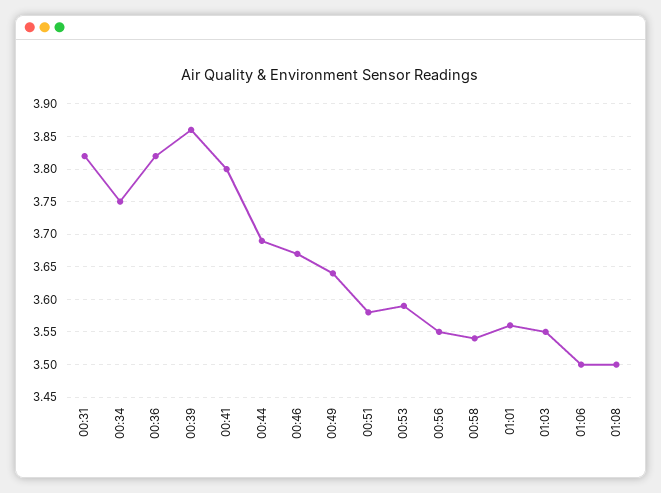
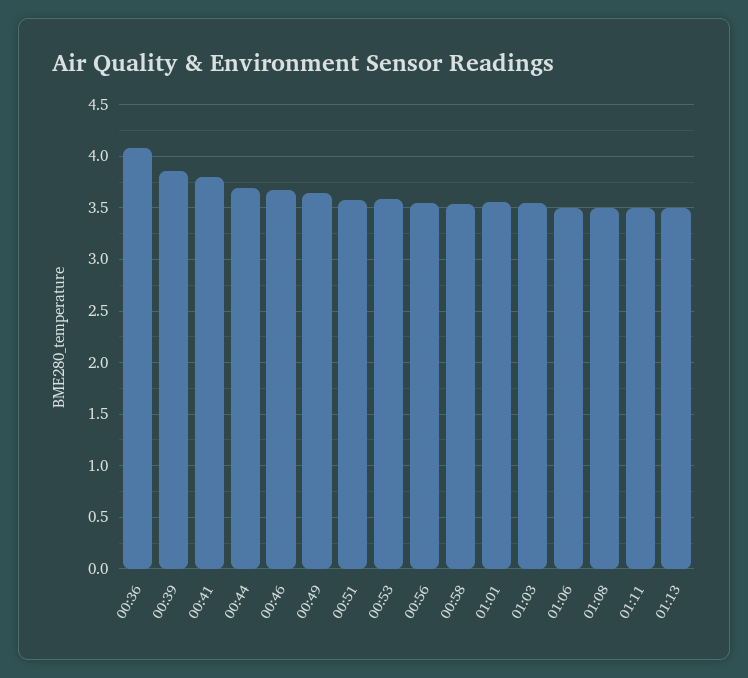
00:31: 3.82 -> none
00:34: 3.75 -> none
00:36: 3.82 -> 4.1
01:11: none -> 3.5
01:13: none -> 3.5

